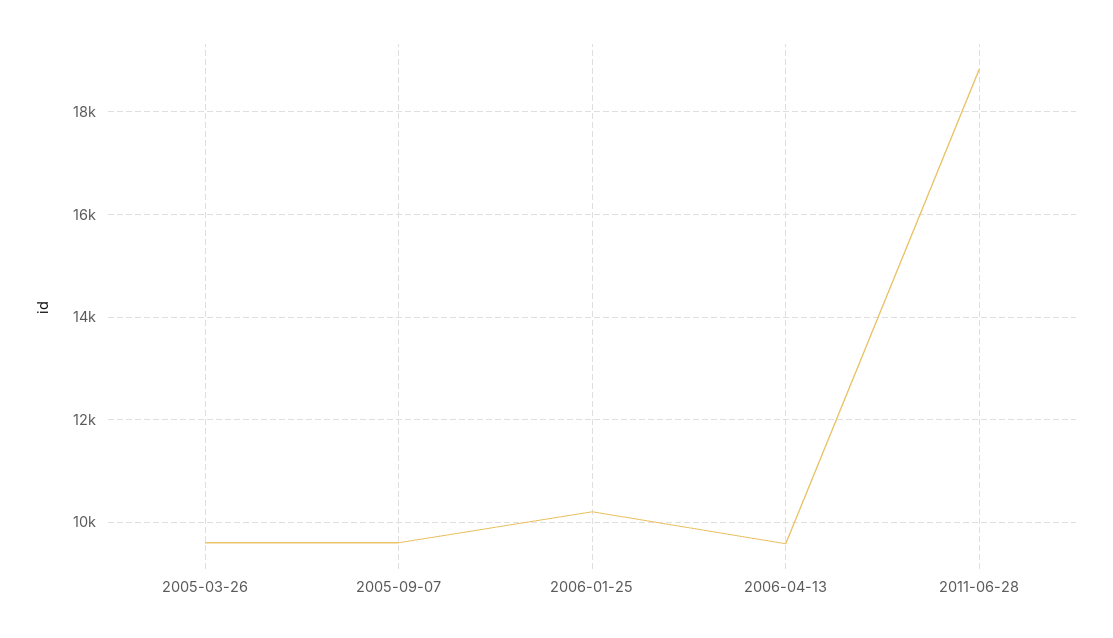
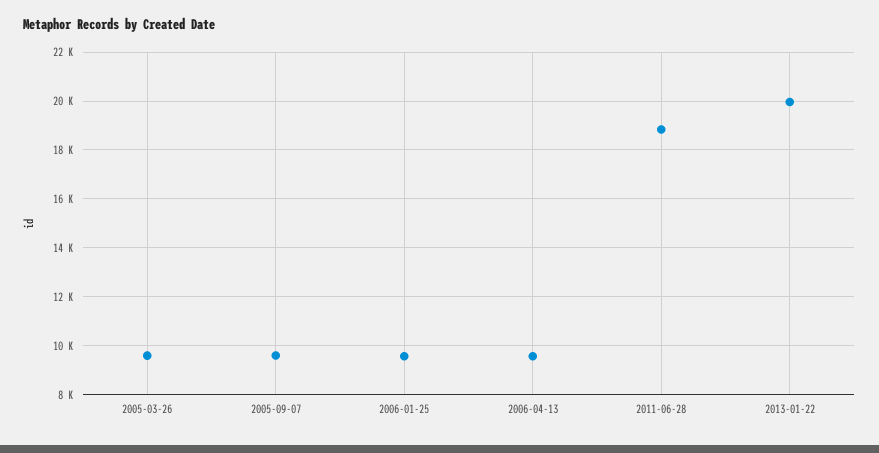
2006-01-25: 10200 -> 9500
2013-01-22: none -> 20000

